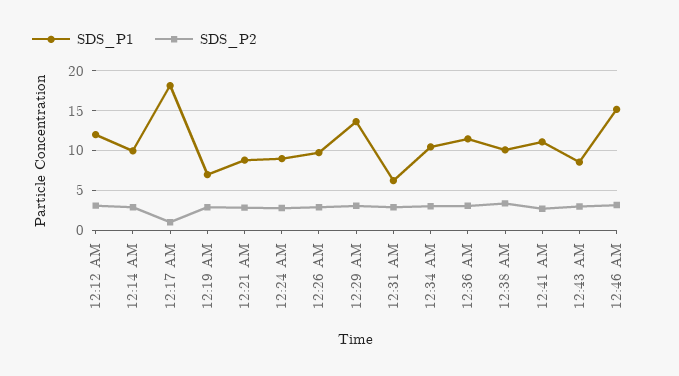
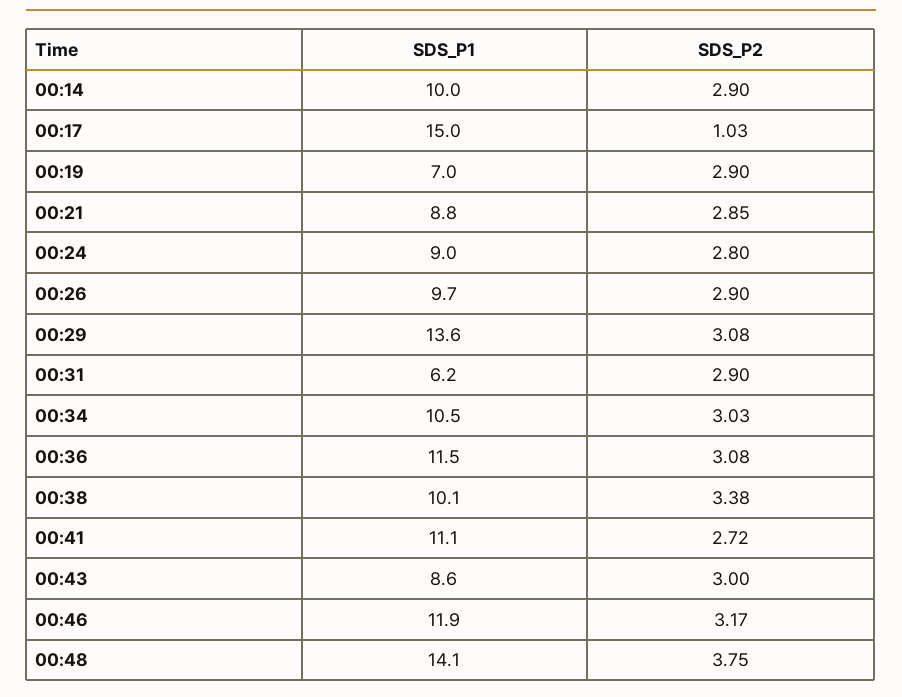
SDS_P1, 12:12 AM: 12 -> none
SDS_P2, 12:12 AM: 3 -> none
SDS_P1, 12:17 AM: 18 -> 15
SDS_P1, 12:46 AM: 15 -> 11.9
SDS_P1, 00:48: none -> 14.1
SDS_P2, 00:48: none -> 3.75

